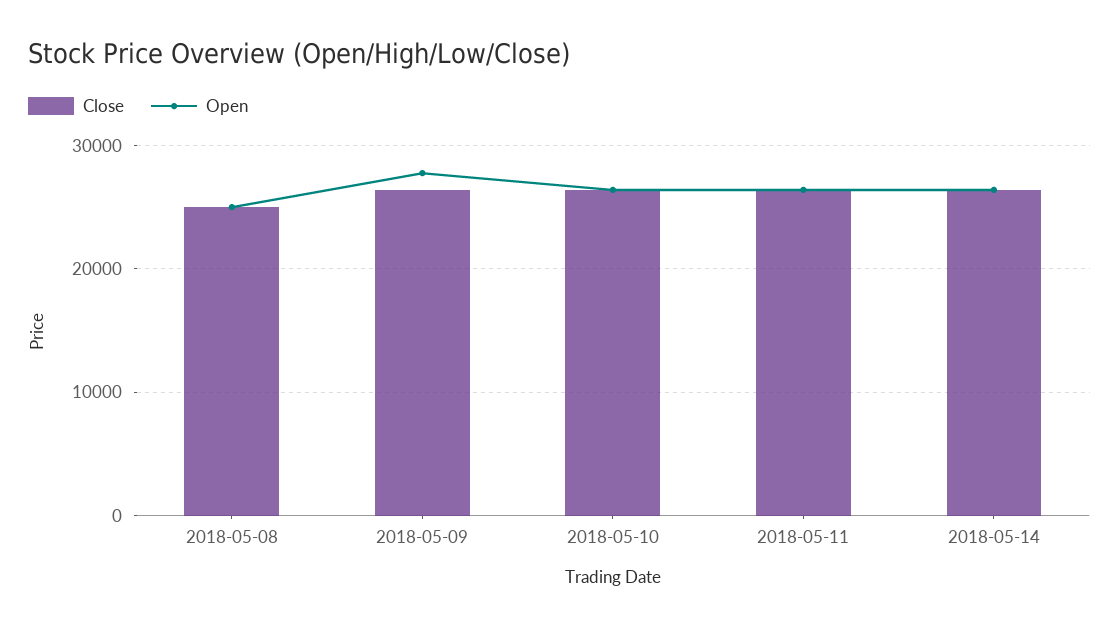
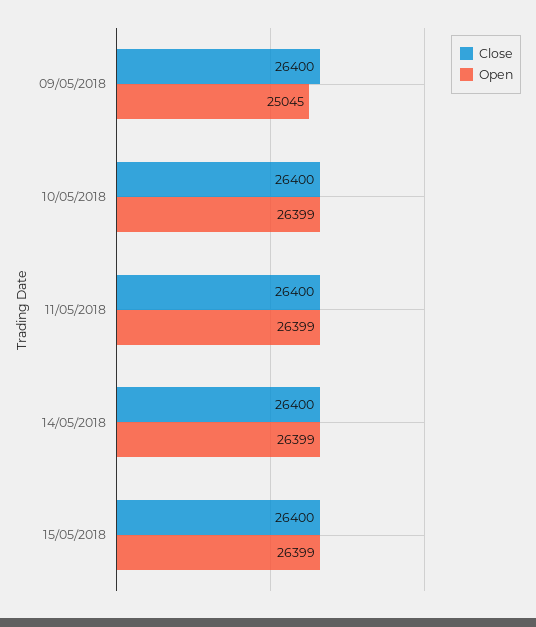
Close, 2018-05-08: 25000 -> none
Open, 2018-05-08: 25000 -> none
Open, 2018-05-09: 28000 -> 25045
Close, 15/05/2018: none -> 26400
Open, 15/05/2018: none -> 26399

